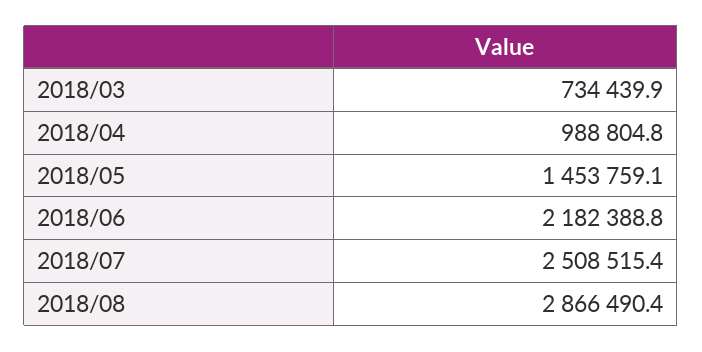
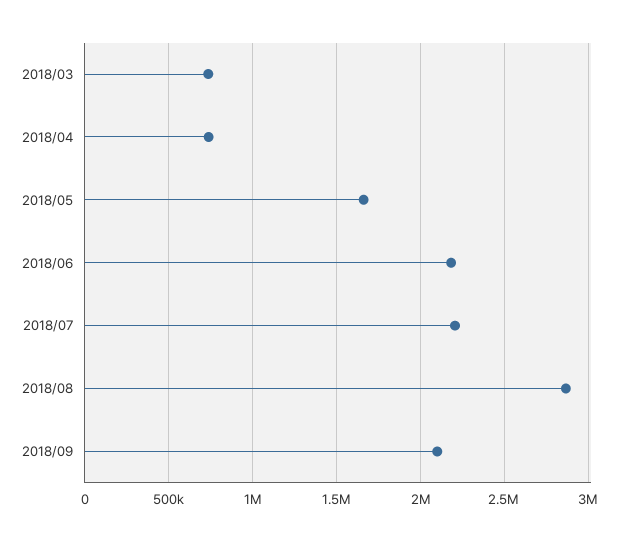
2018/04: 988804.8 -> 750000
2018/05: 1453759.1 -> 1650000
2018/07: 2508515.4 -> 2200000
2018/09: none -> 2100000

